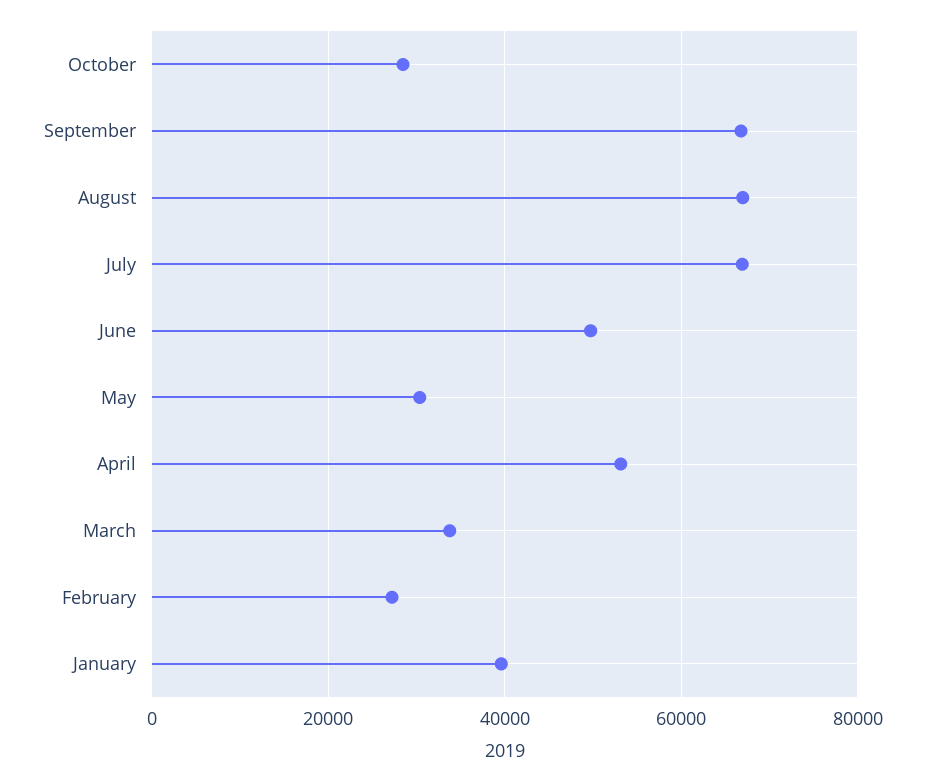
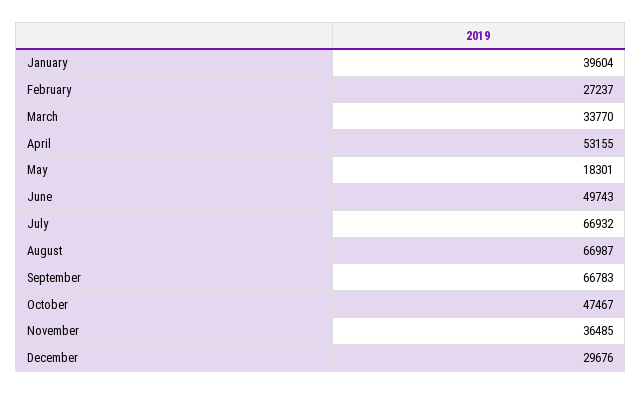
October: 28000 -> 47467
May: 30000 -> 18301
November: none -> 36485
December: none -> 29676

